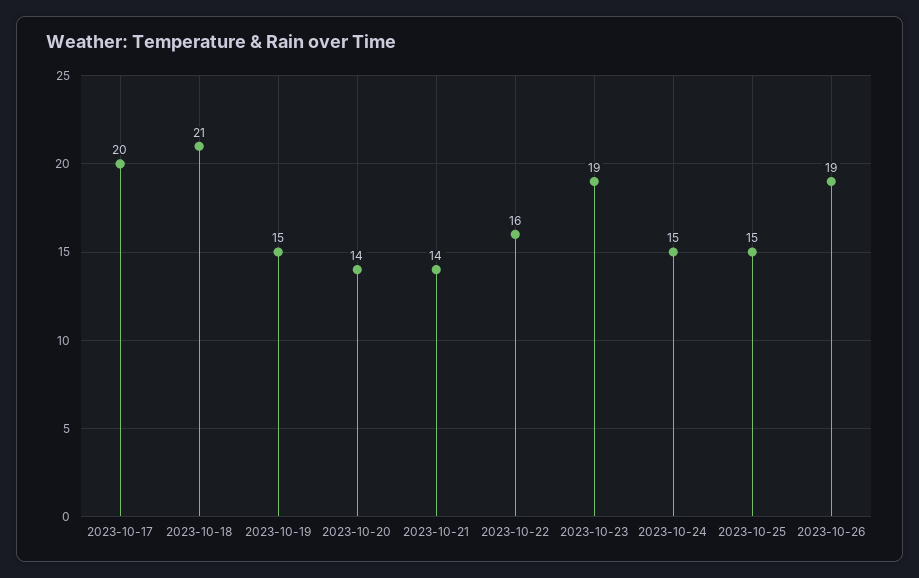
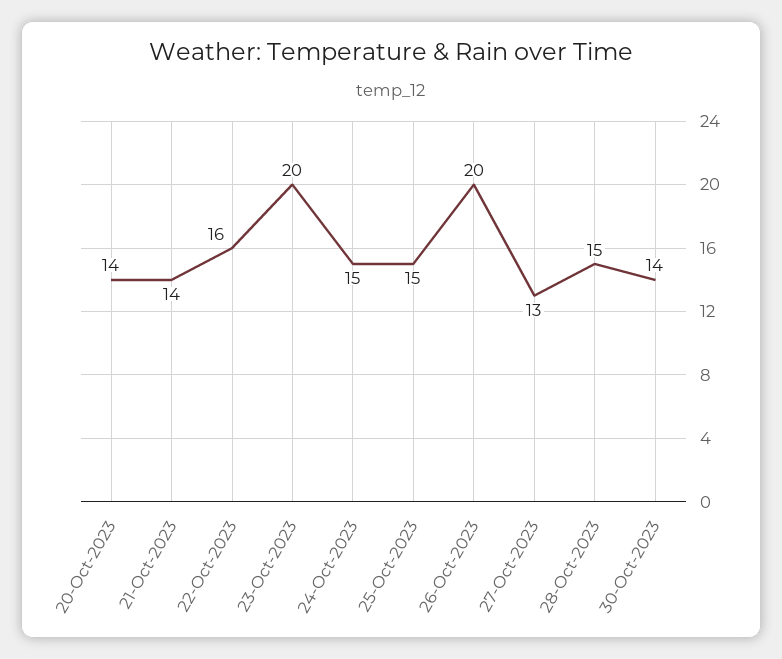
2023-10-17: 20 -> none
2023-10-18: 21 -> none
2023-10-19: 15 -> none
2023-10-23: 19 -> 20
2023-10-26: 19 -> 20
27-Oct-2023: none -> 13
28-Oct-2023: none -> 15
30-Oct-2023: none -> 14

